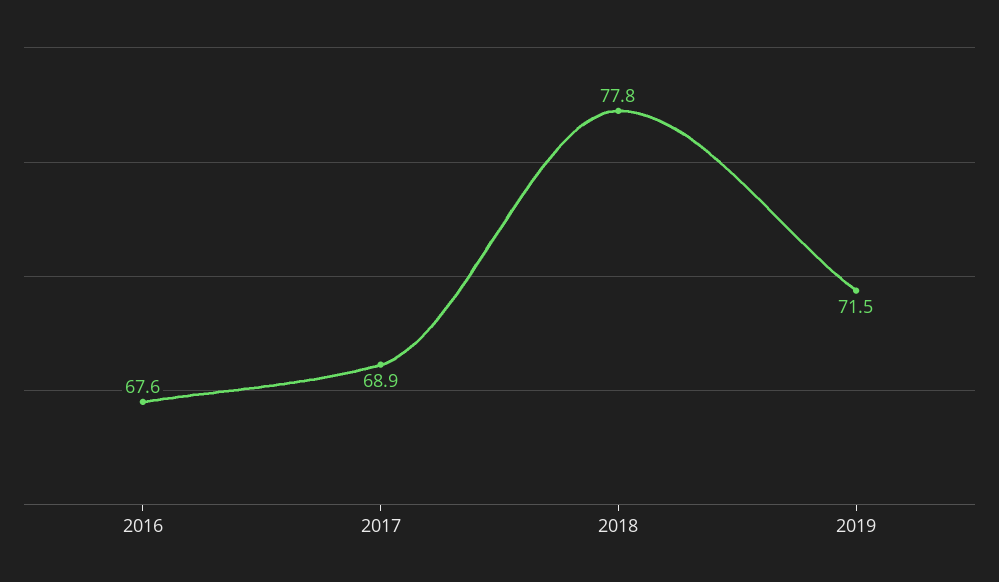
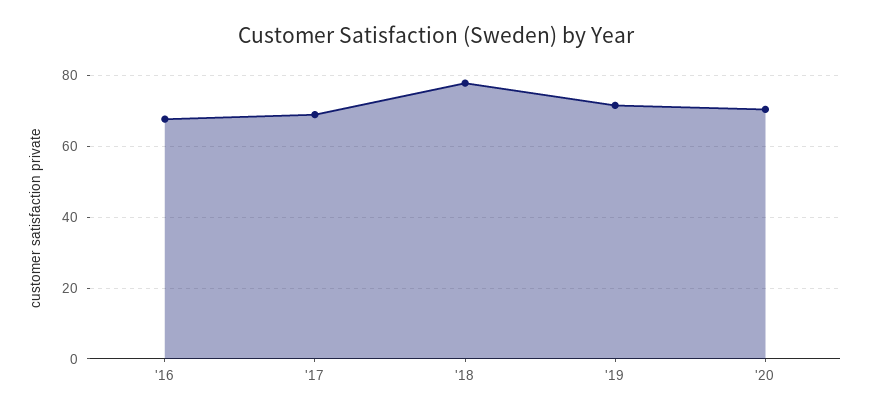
'20: none -> 70

